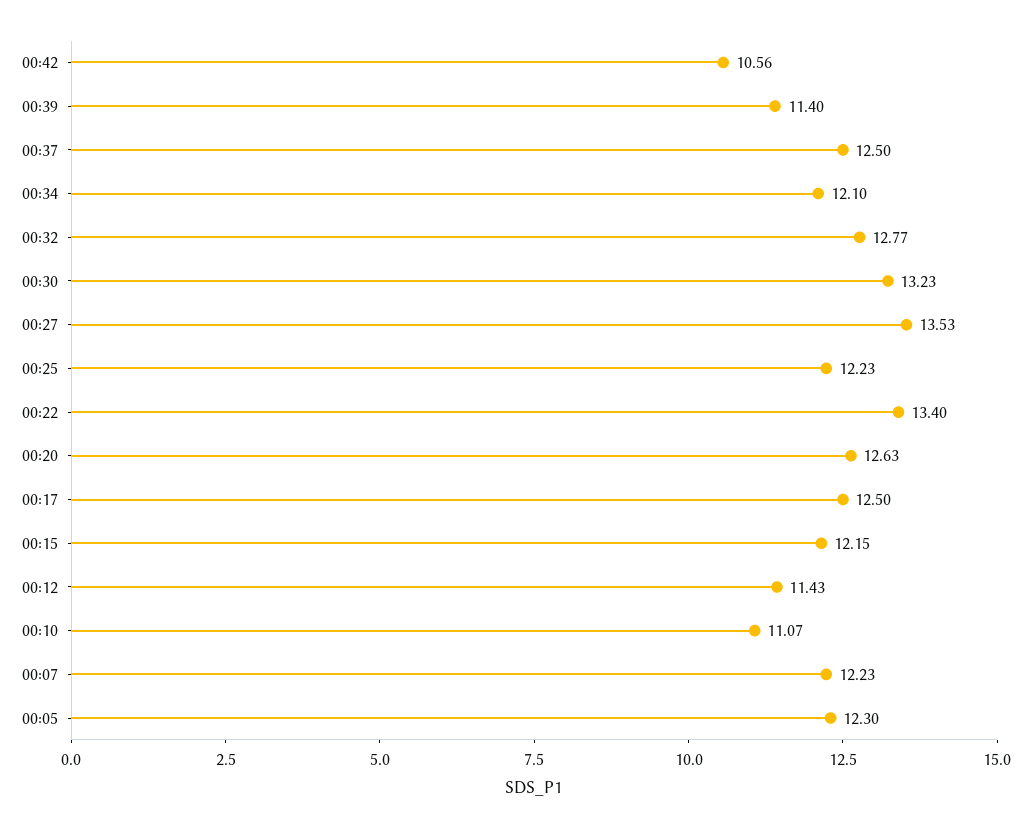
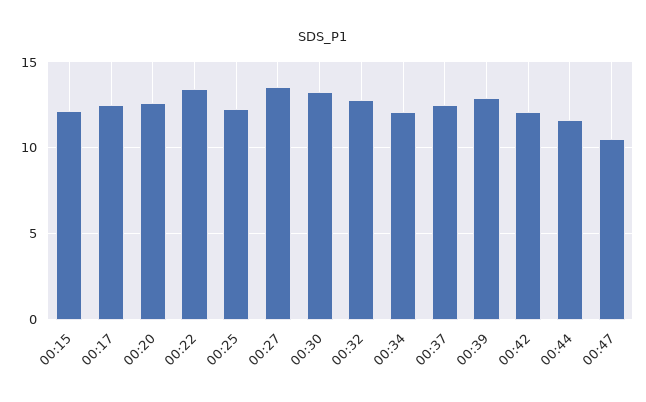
00:42: 10.56 -> 12
00:39: 11.4 -> 13
00:12: 11.43 -> none
00:10: 11.07 -> none
00:07: 12.23 -> none
00:05: 12.3 -> none
00:44: none -> 11.5
00:47: none -> 10.5

